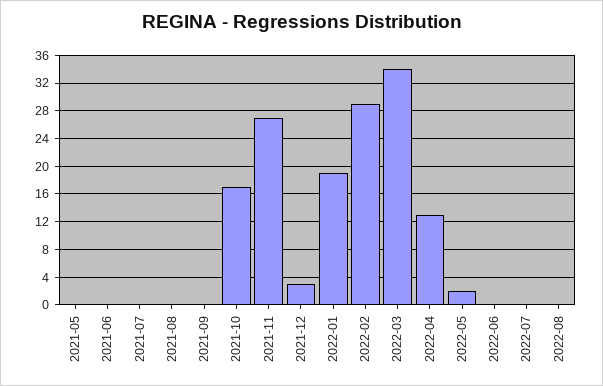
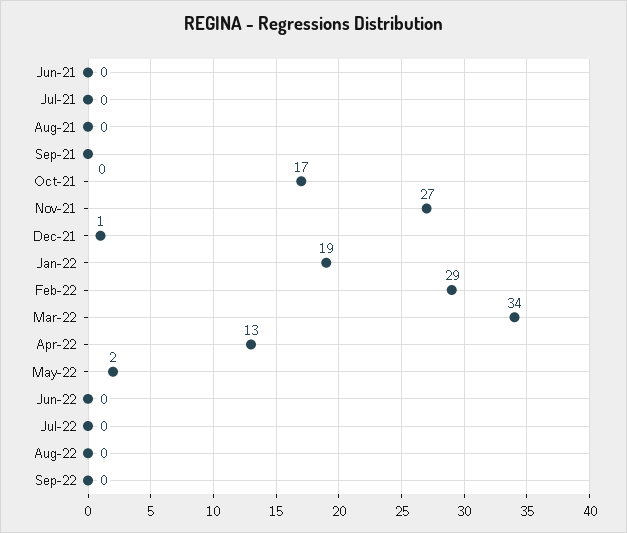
2021-05: 0 -> none
2021-12: 3 -> 1
Sep-22: none -> 0

